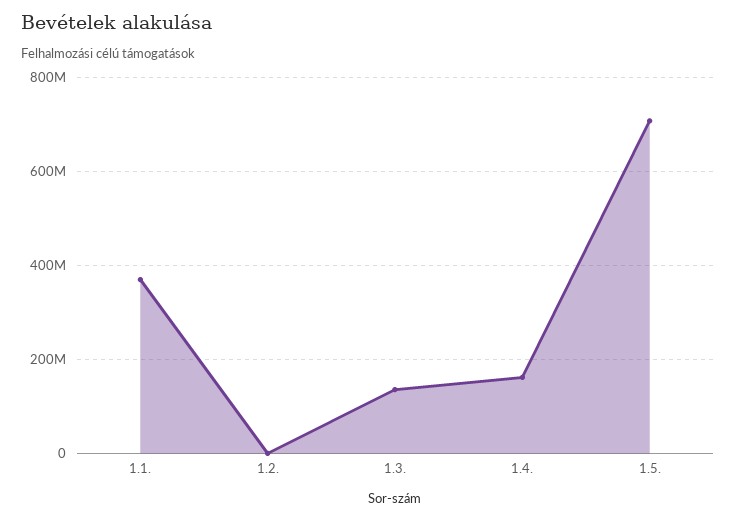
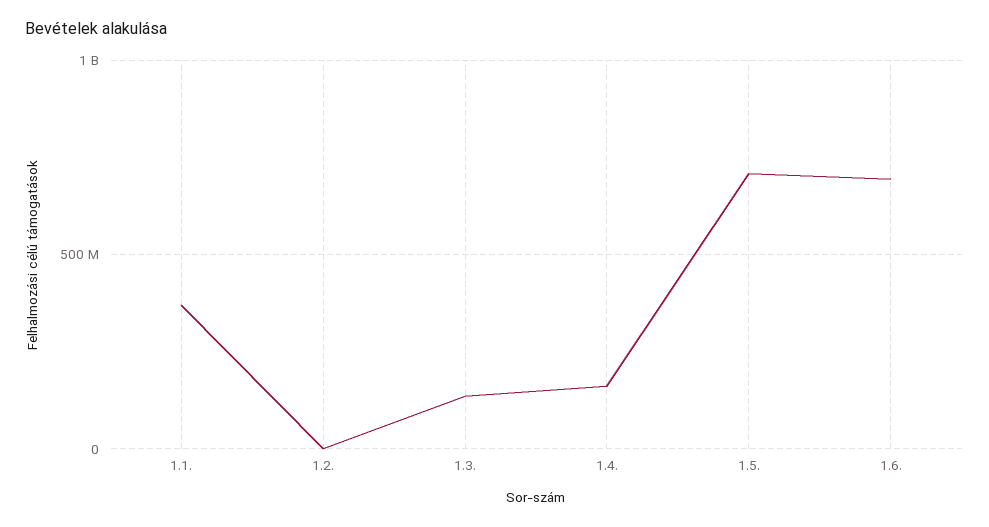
1.6.: none -> 700000000

